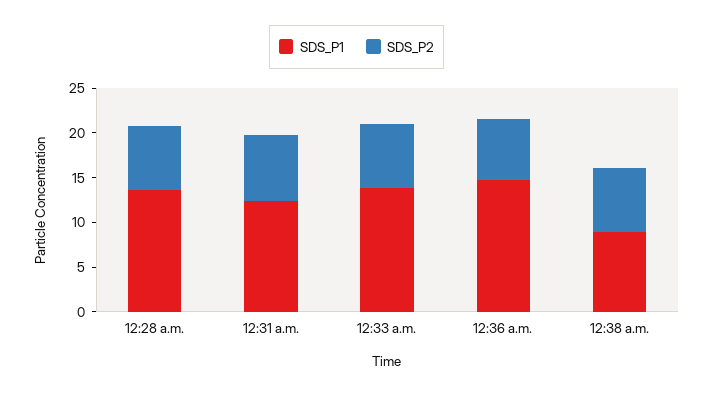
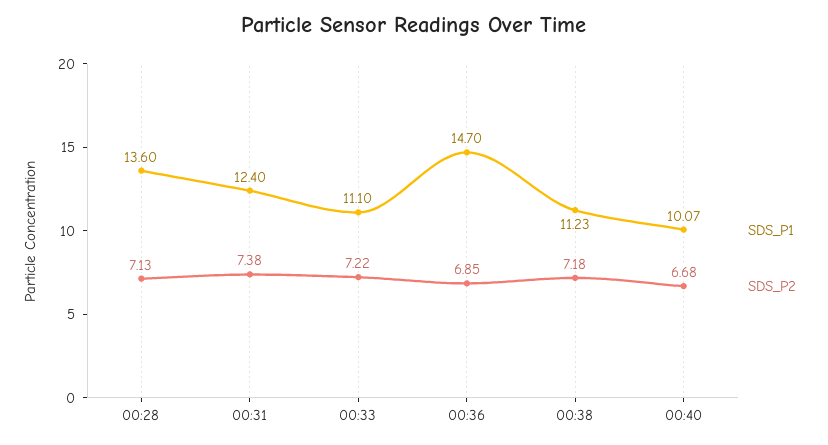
SDS_P1, 12:33 a.m.: 14 -> 11.1
SDS_P1, 12:38 a.m.: 9 -> 11.23
SDS_P1, 00:40: none -> 10.07
SDS_P2, 00:40: none -> 6.68

